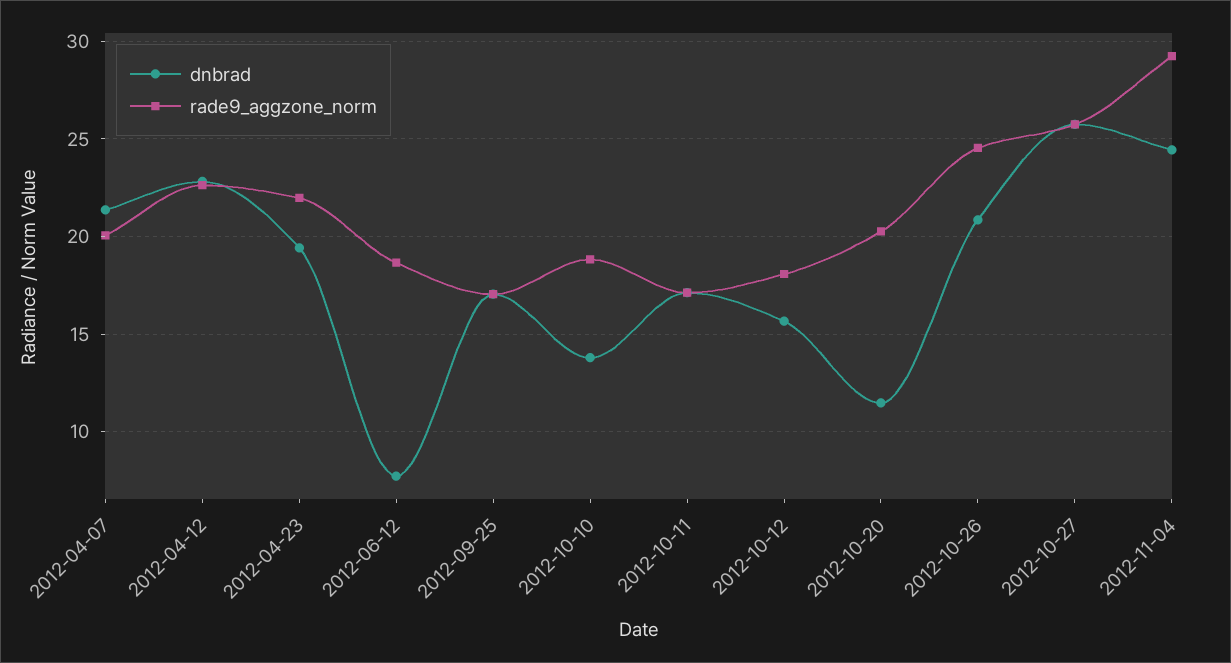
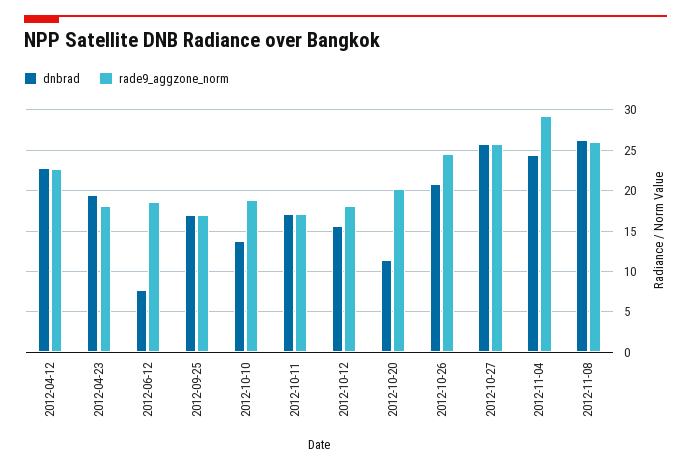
dnbrad, 2012-04-07: 21.5 -> none
rade9_aggzone_norm, 2012-04-07: 20 -> none
rade9_aggzone_norm, 2012-04-23: 22 -> 18
dnbrad, 2012-11-08: none -> 26
rade9_aggzone_norm, 2012-11-08: none -> 26

